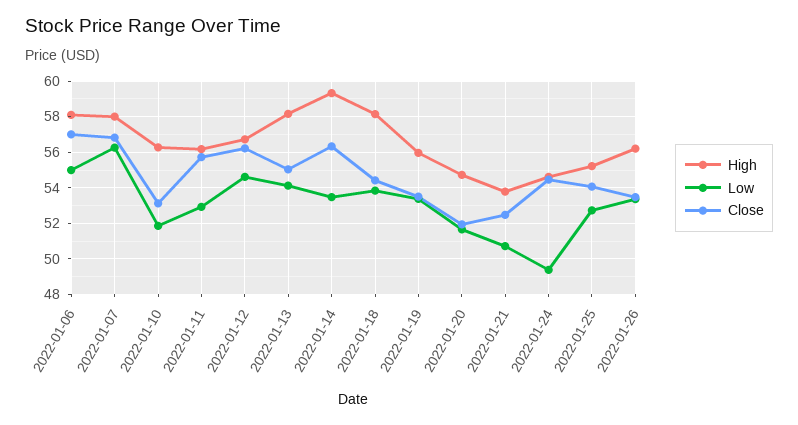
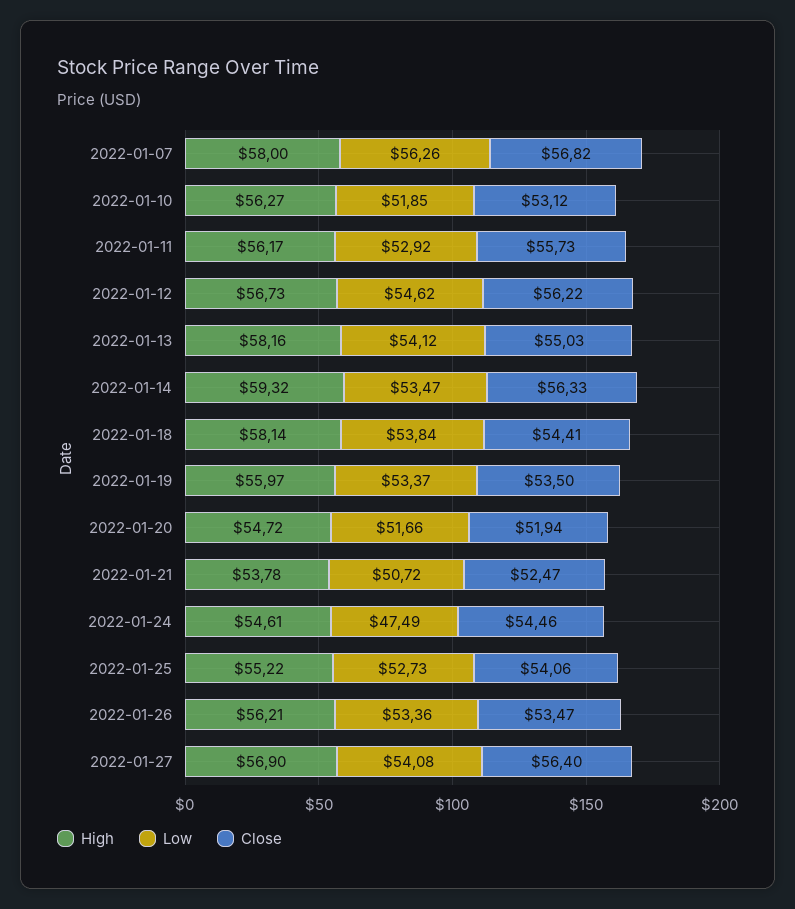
High, 2022-01-06: 58 -> none
Low, 2022-01-06: 55 -> none
Close, 2022-01-06: 57 -> none
Low, 2022-01-24: 49.5 -> 47.49
High, 2022-01-27: none -> 56.9
Low, 2022-01-27: none -> 54.08
Close, 2022-01-27: none -> 56.4

